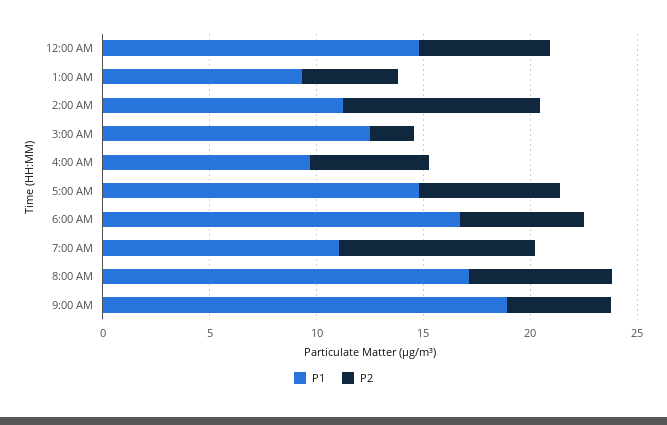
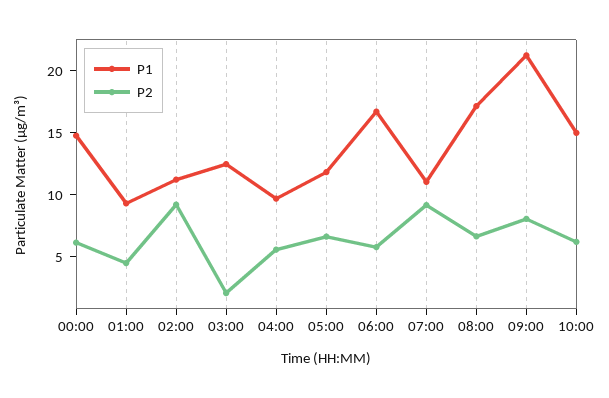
P1, 5:00 AM: 15 -> 12
P1, 9:00 AM: 19 -> 21
P2, 9:00 AM: 5 -> 8
P1, 10:00: none -> 15
P2, 10:00: none -> 6

